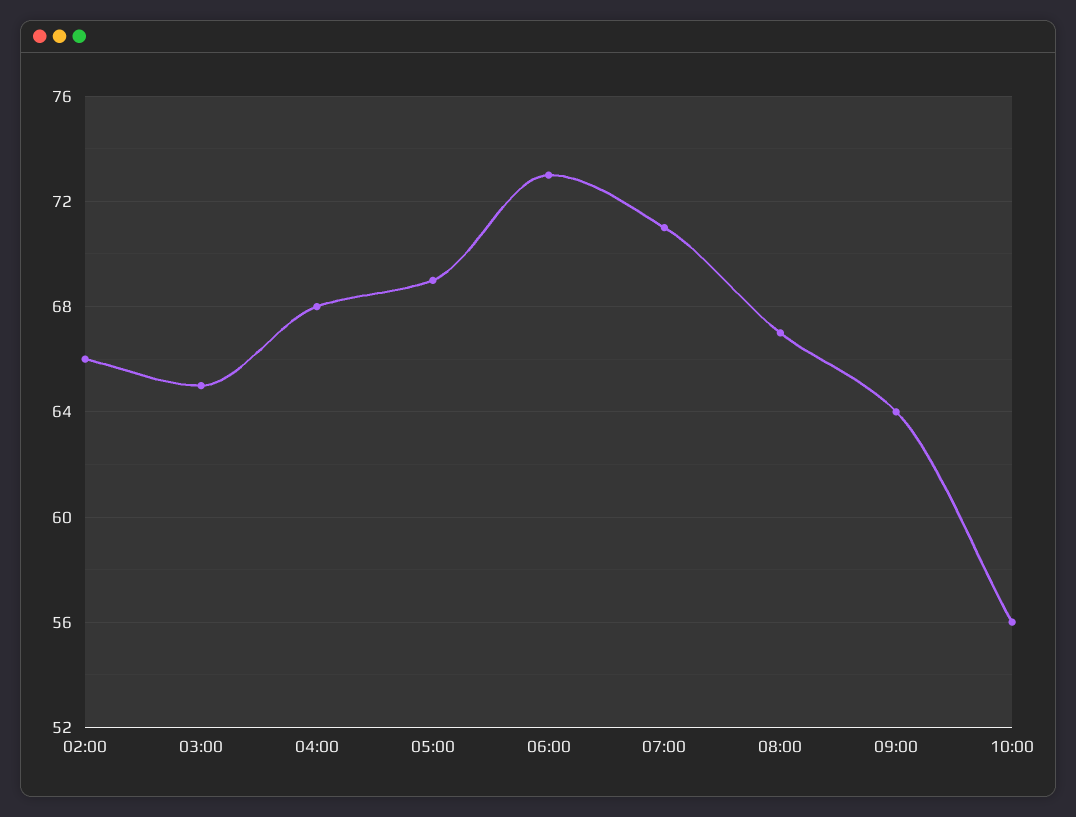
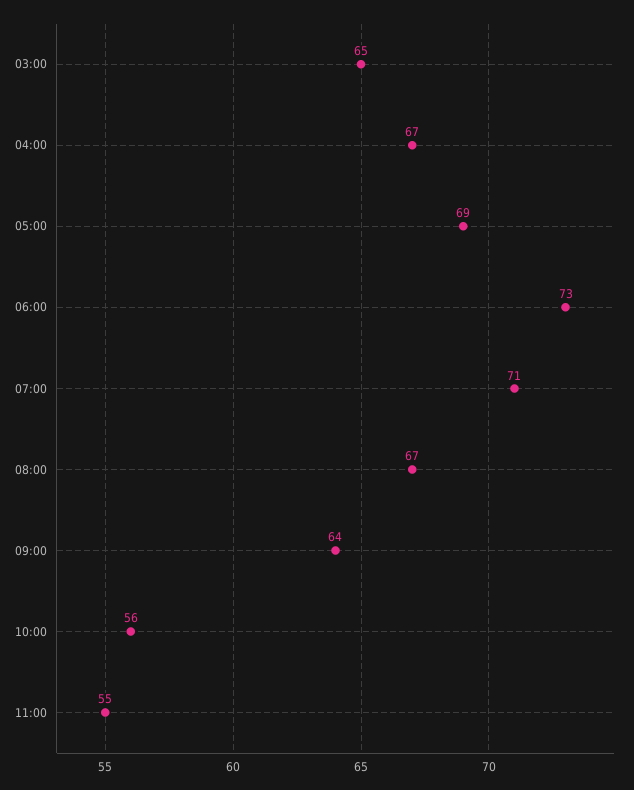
02:00: 66 -> none
04:00: 68 -> 67
11:00: none -> 55

